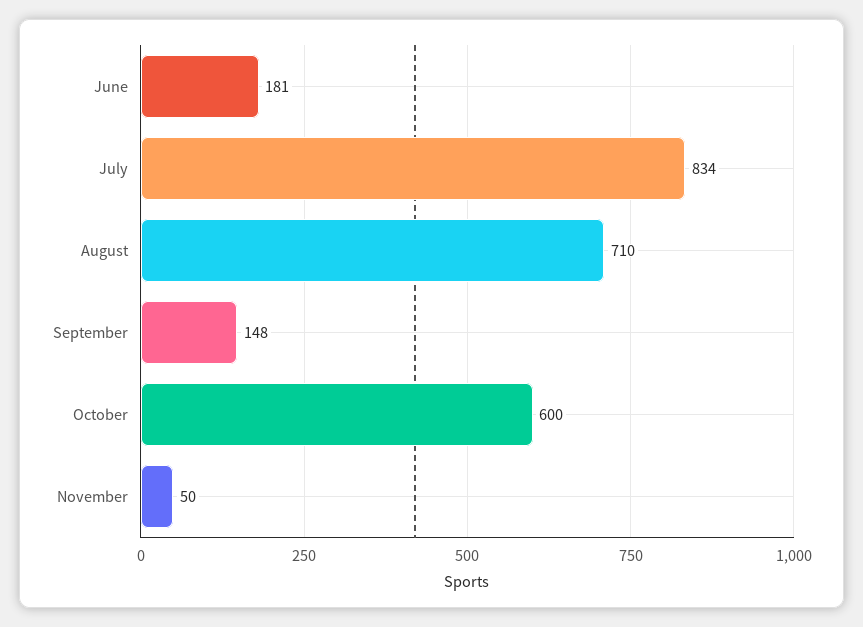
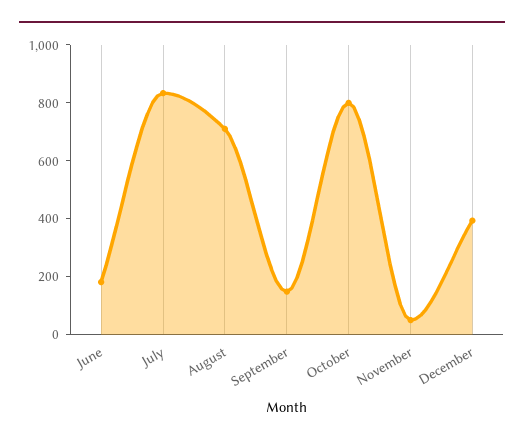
October: 600 -> 800
December: none -> 400

